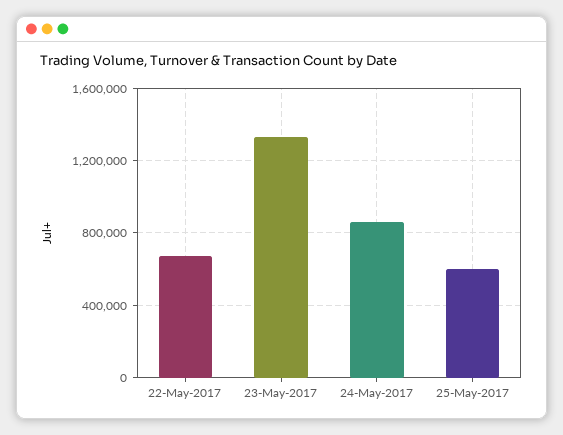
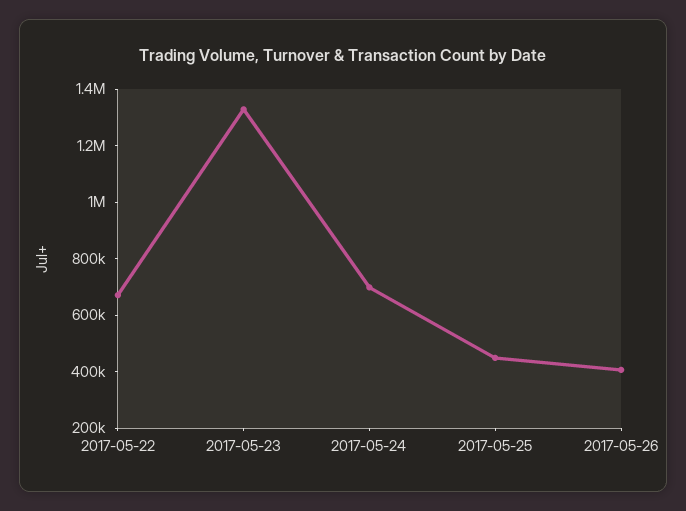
24-May-2017: 850000 -> 700000
25-May-2017: 600000 -> 450000
2017-05-26: none -> 400000

